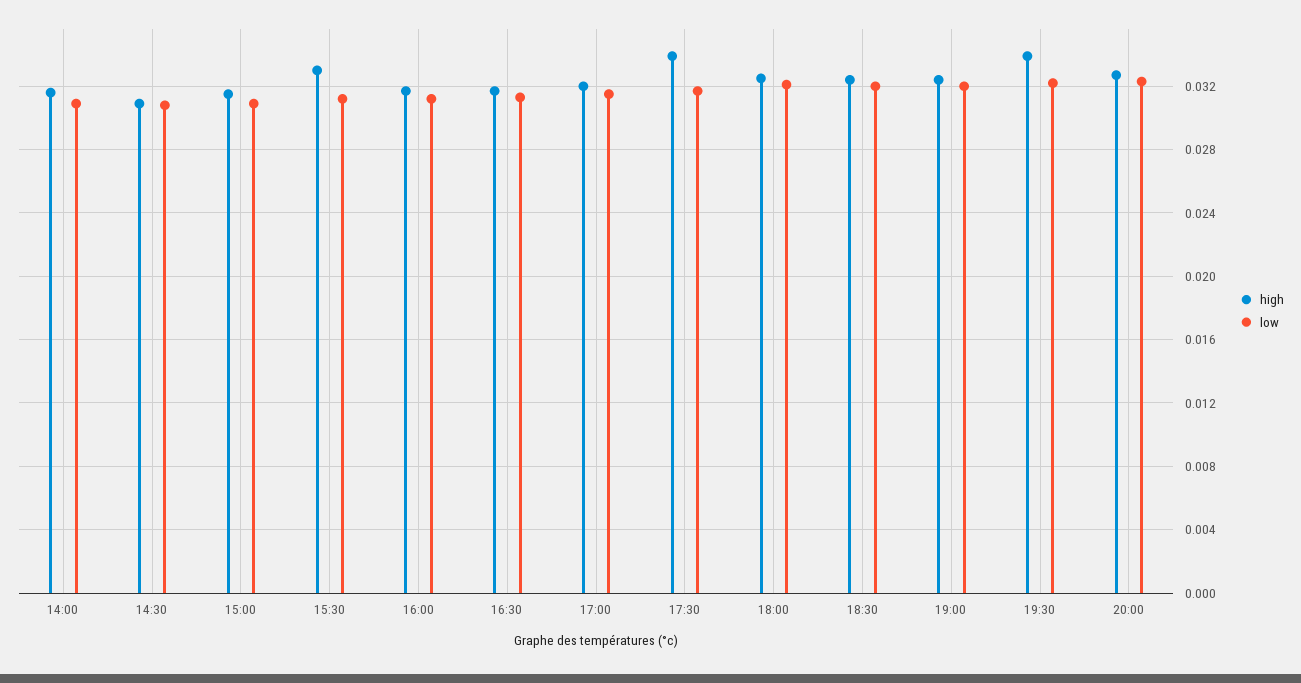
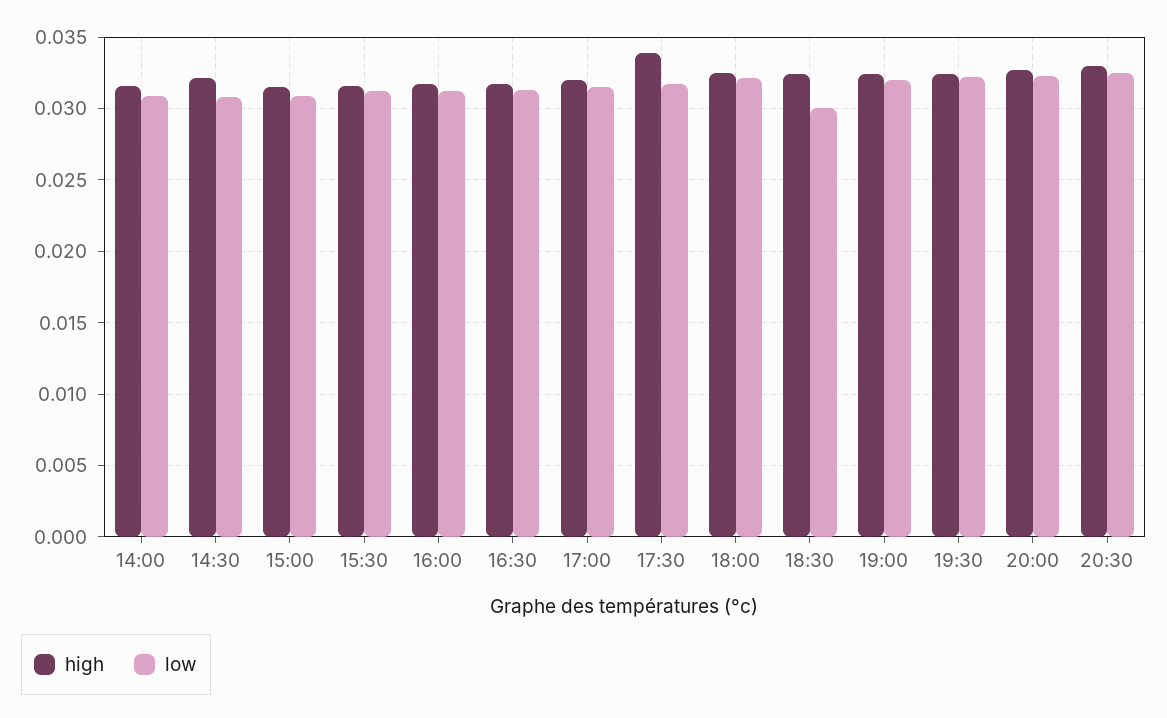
high, 14:30: 0.031 -> 0.032
high, 15:30: 0.033 -> 0.0315
low, 18:30: 0.032 -> 0.03
high, 19:30: 0.034 -> 0.0325
high, 20:30: none -> 0.033
low, 20:30: none -> 0.0325

